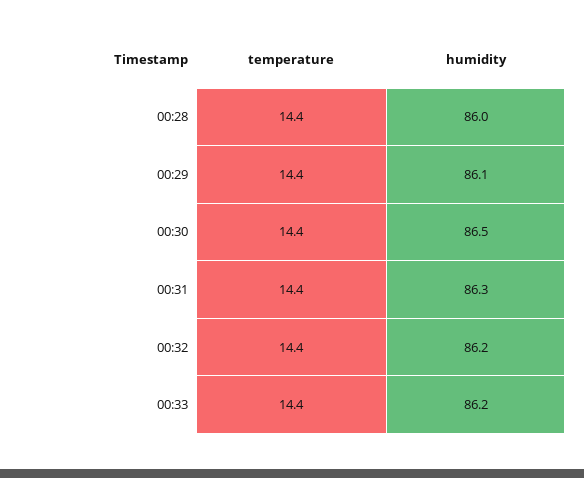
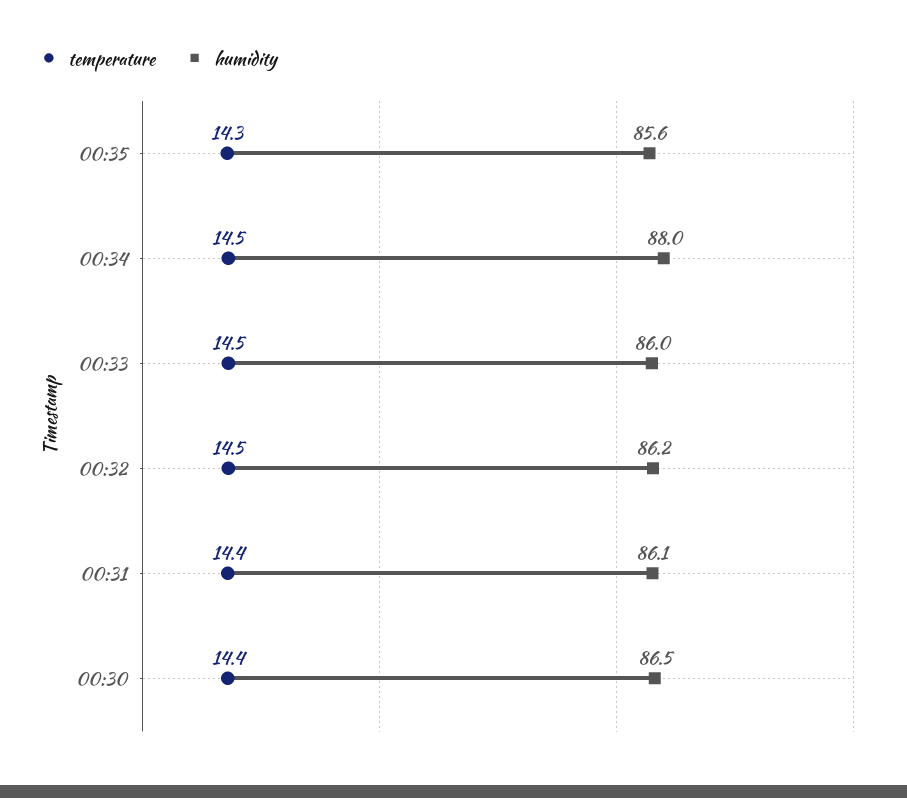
temperature, 00:28: 14.4 -> none
humidity, 00:28: 86 -> none
temperature, 00:29: 14.4 -> none
humidity, 00:29: 86.1 -> none
humidity, 00:31: 86.3 -> 86.1
temperature, 00:32: 14.4 -> 14.5
temperature, 00:33: 14.4 -> 14.5
humidity, 00:33: 86.2 -> 86
temperature, 00:35: none -> 14.3
humidity, 00:35: none -> 85.6
temperature, 00:34: none -> 14.5
humidity, 00:34: none -> 88

